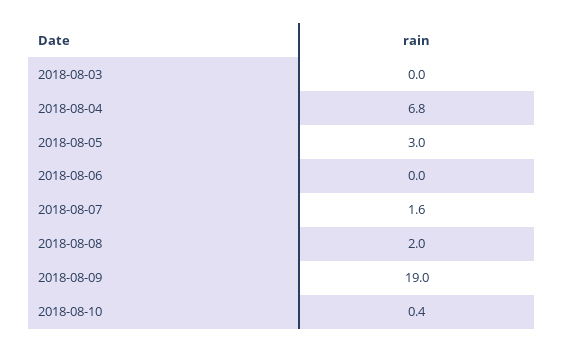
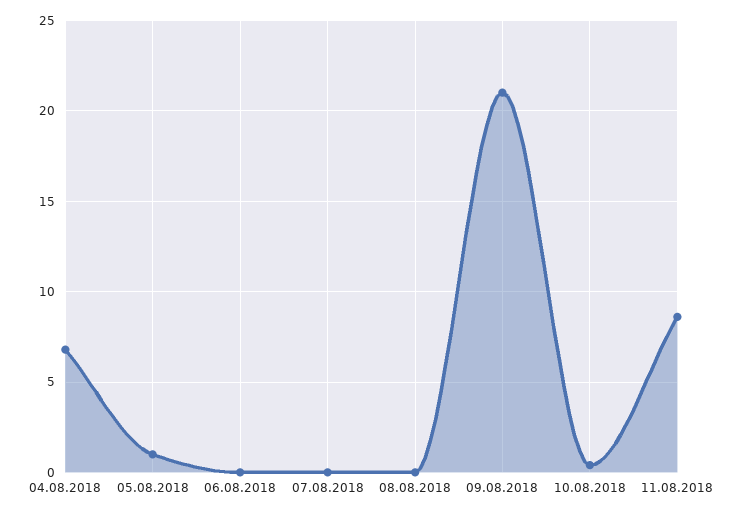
2018-08-03: 0 -> none
2018-08-05: 3 -> 1
2018-08-07: 1.6 -> 0
2018-08-08: 2 -> 0
2018-08-09: 19 -> 21
11.08.2018: none -> 8.5

